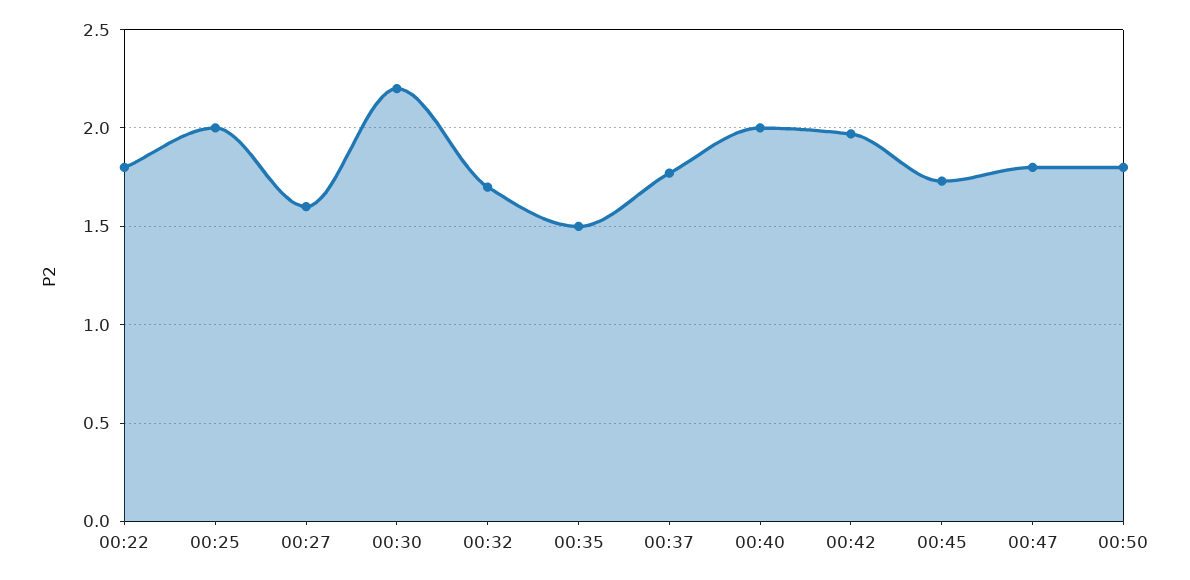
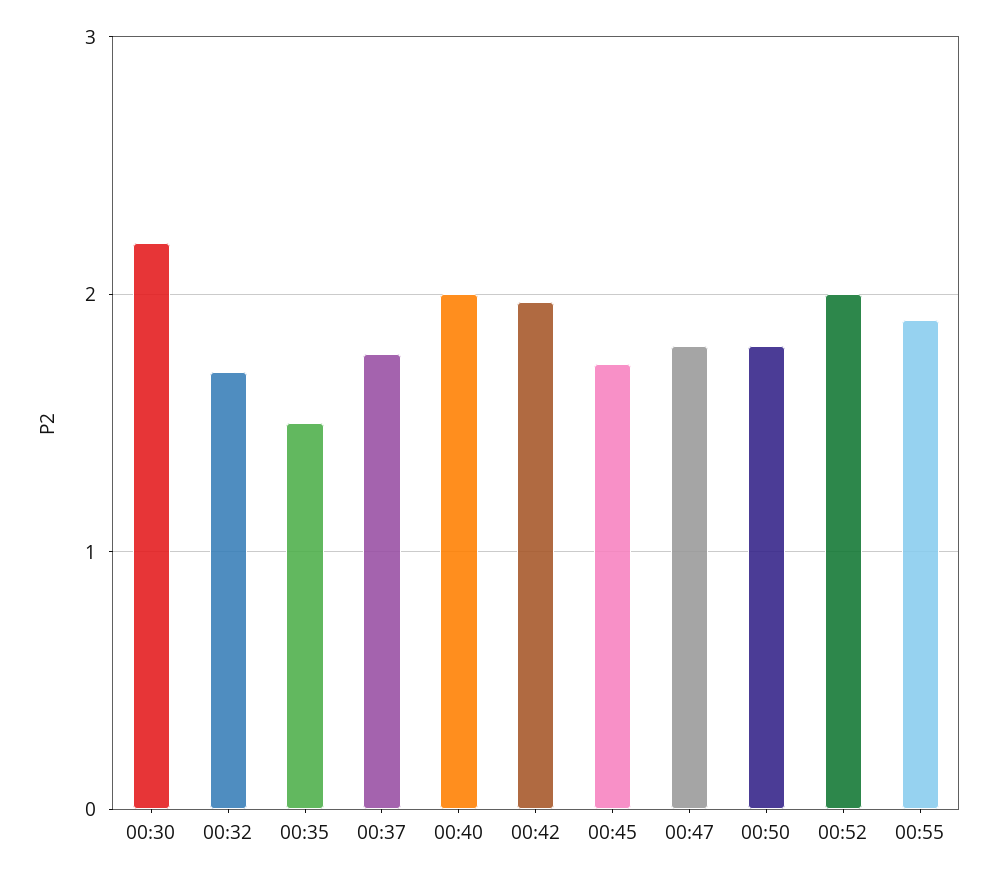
00:22: 1.8 -> none
00:25: 2 -> none
00:27: 1.6 -> none
00:52: none -> 2
00:55: none -> 1.9

